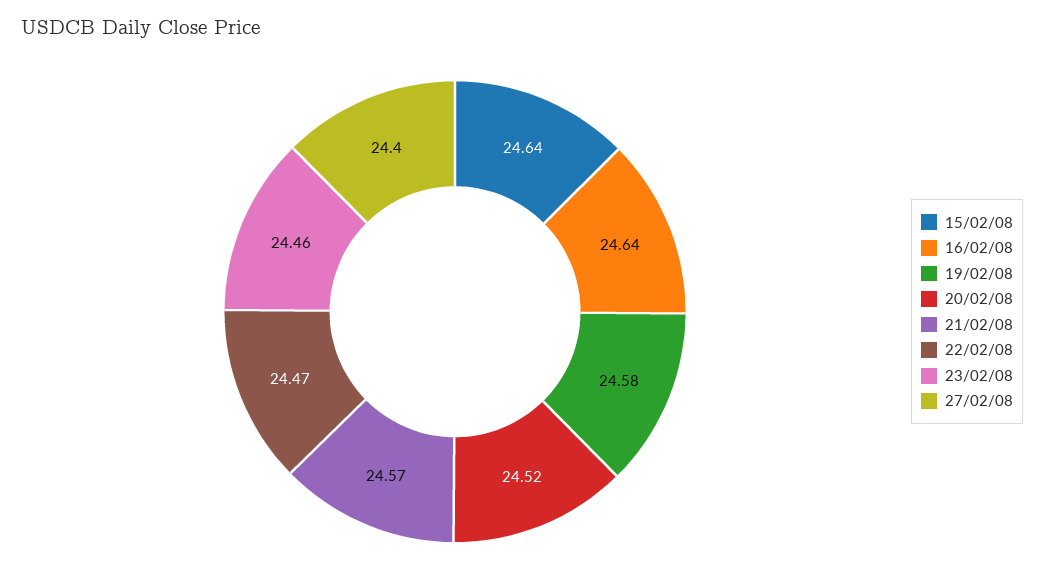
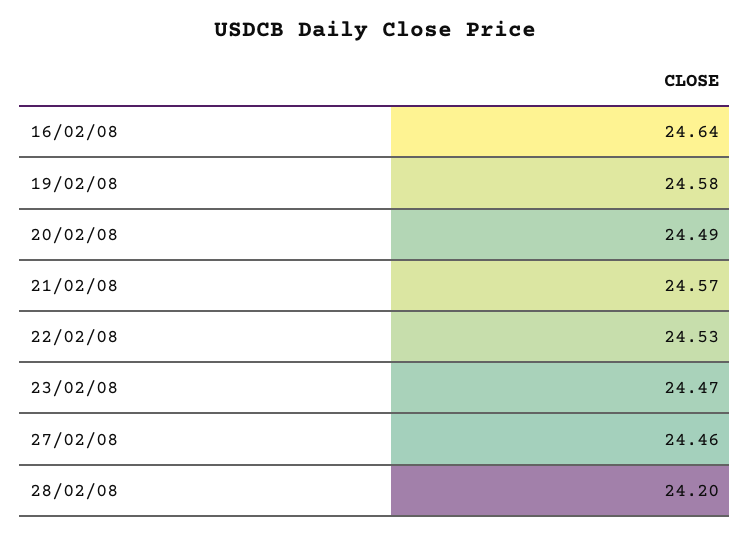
15/02/08: 24.64 -> none
20/02/08: 24.52 -> 24.49
22/02/08: 24.47 -> 24.53
23/02/08: 24.46 -> 24.47
27/02/08: 24.4 -> 24.46
28/02/08: none -> 24.2

